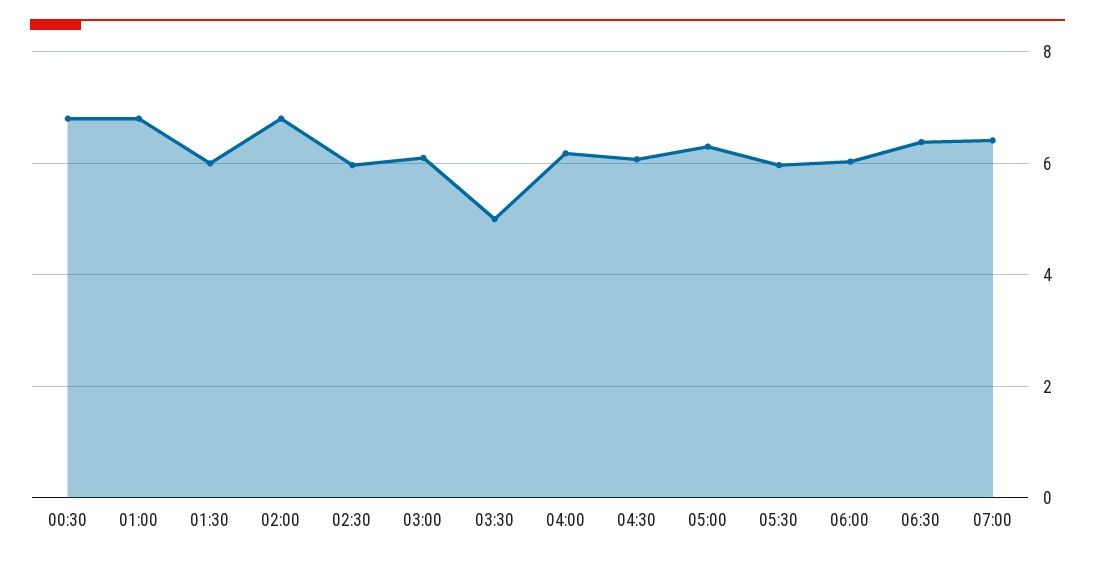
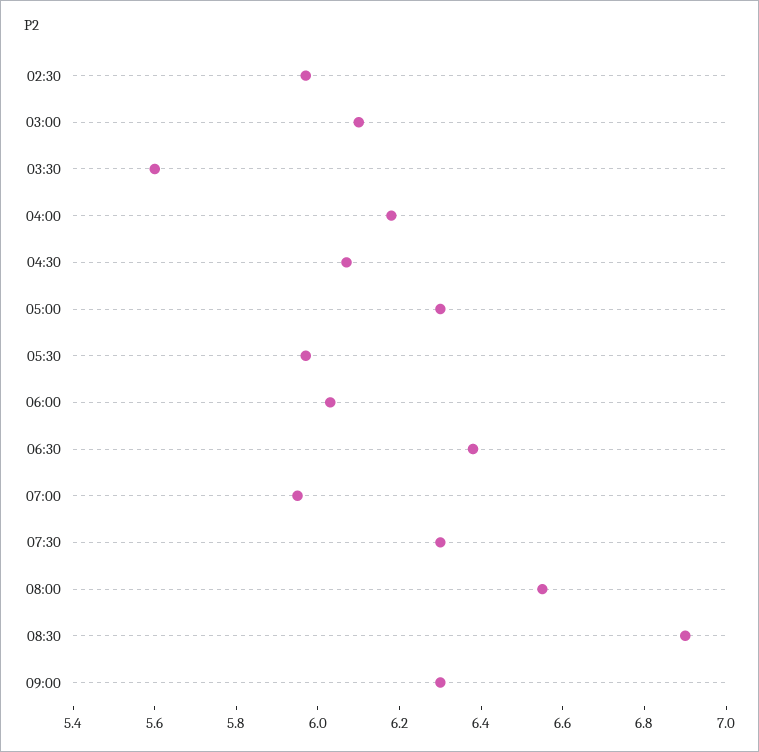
00:30: 6.8 -> none
01:00: 6.8 -> none
01:30: 6 -> none
02:00: 6.8 -> none
03:30: 5 -> 5.6
07:00: 6.4 -> 5.95
07:30: none -> 6.3
08:00: none -> 6.55
08:30: none -> 6.9
09:00: none -> 6.3

